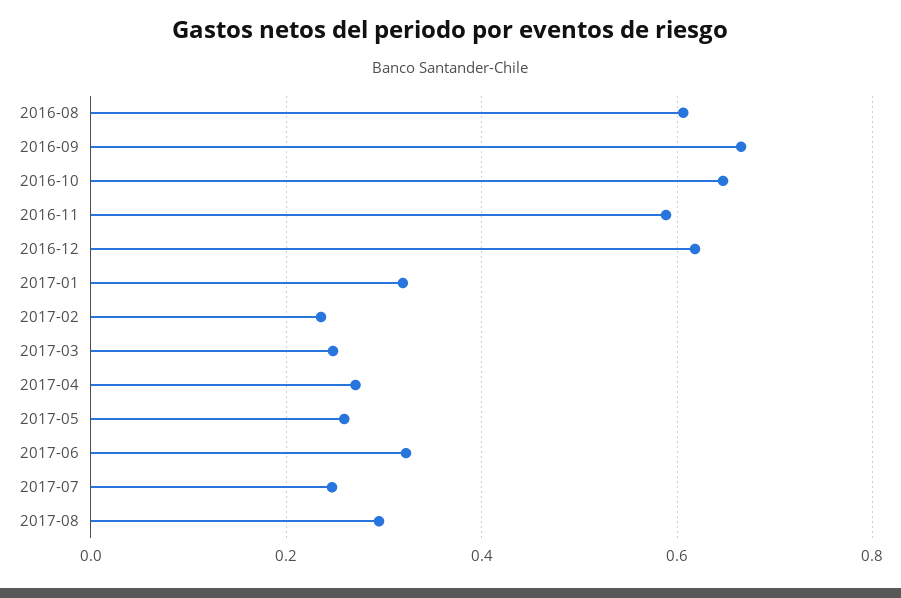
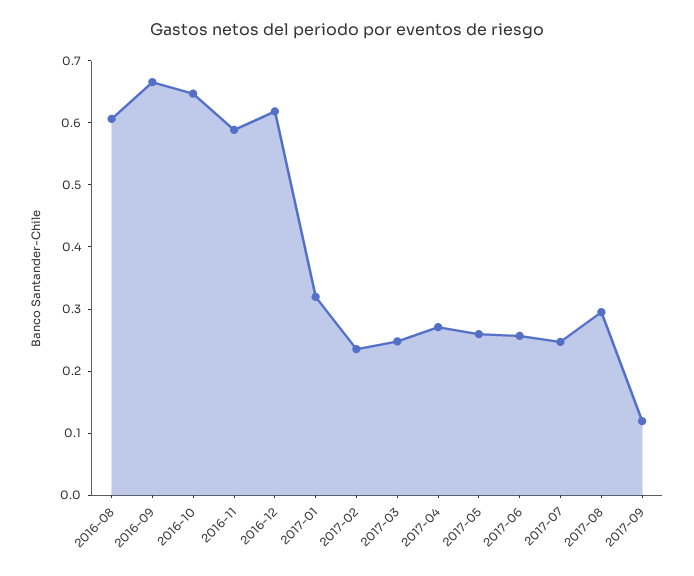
2017-06: 0.32 -> 0.26
2017-09: none -> 0.12

